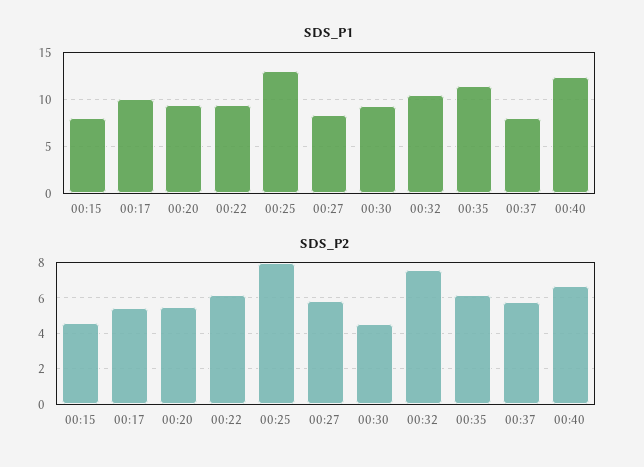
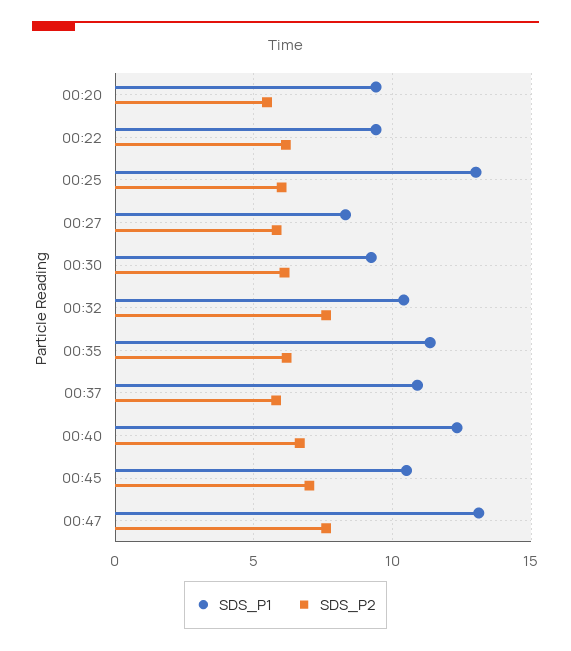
SDS_P1, 00:15: 8 -> none
SDS_P1, 00:17: 10 -> none
SDS_P1, 00:37: 8 -> 11
SDS_P2, 00:15: 4.5 -> none
SDS_P2, 00:17: 5.5 -> none
SDS_P2, 00:25: 8 -> 6
SDS_P2, 00:30: 4.5 -> 6
SDS_P1, 00:45: none -> 10.5
SDS_P2, 00:45: none -> 7
SDS_P1, 00:47: none -> 13
SDS_P2, 00:47: none -> 7.5

